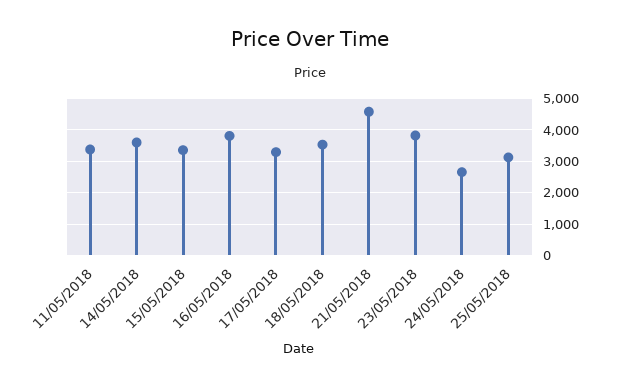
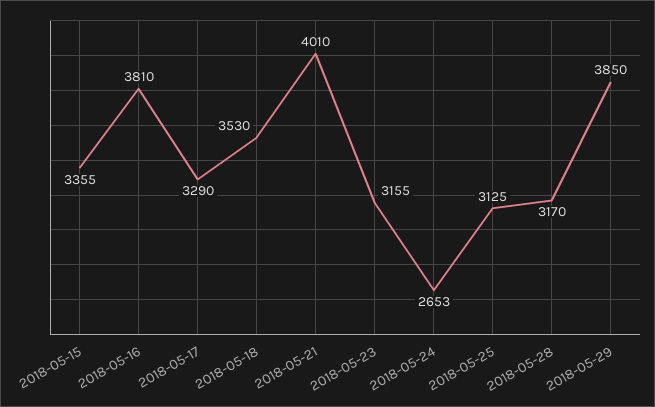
11/05/2018: 3400 -> none
14/05/2018: 3600 -> none
21/05/2018: 4600 -> 4010
23/05/2018: 3800 -> 3155
2018-05-28: none -> 3170
2018-05-29: none -> 3850

